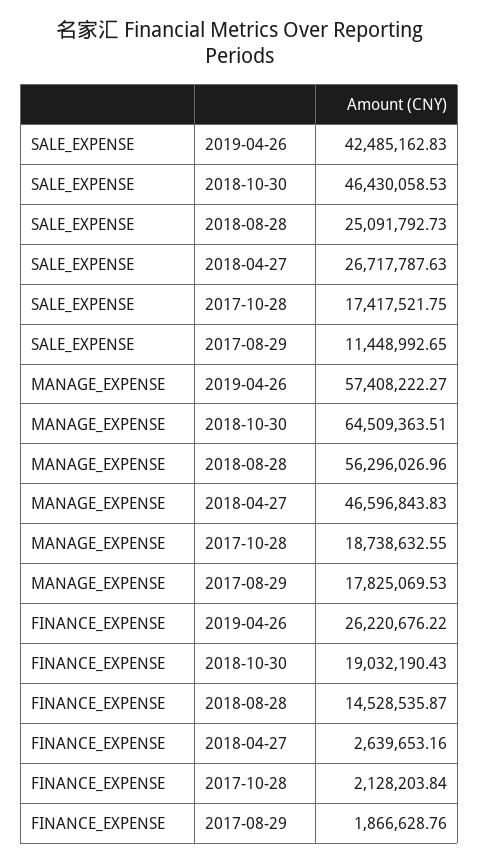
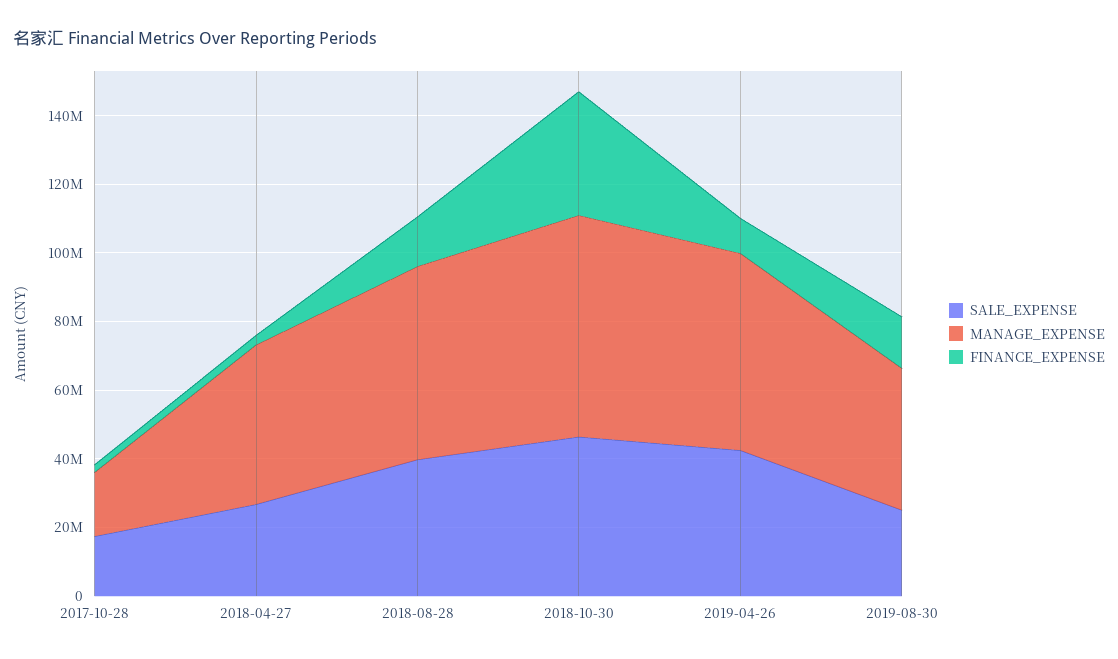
SALE_EXPENSE, 2018-08-28: 25091792.73 -> 40000000
SALE_EXPENSE, 2017-08-29: 11448992.65 -> none
MANAGE_EXPENSE, 2017-08-29: 17825069.53 -> none
FINANCE_EXPENSE, 2019-04-26: 26220676.22 -> 10000000
FINANCE_EXPENSE, 2018-10-30: 19032190.43 -> 35000000
FINANCE_EXPENSE, 2017-08-29: 1866628.76 -> none
SALE_EXPENSE, 2019-08-30: none -> 25000000
MANAGE_EXPENSE, 2019-08-30: none -> 40000000
FINANCE_EXPENSE, 2019-08-30: none -> 15000000

